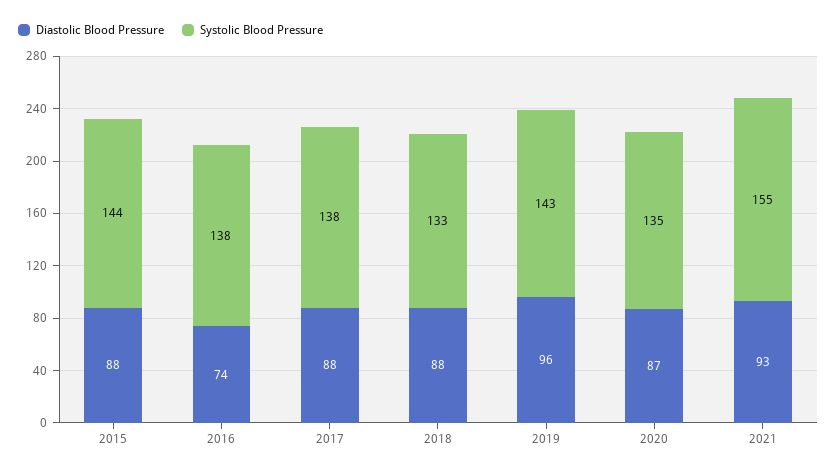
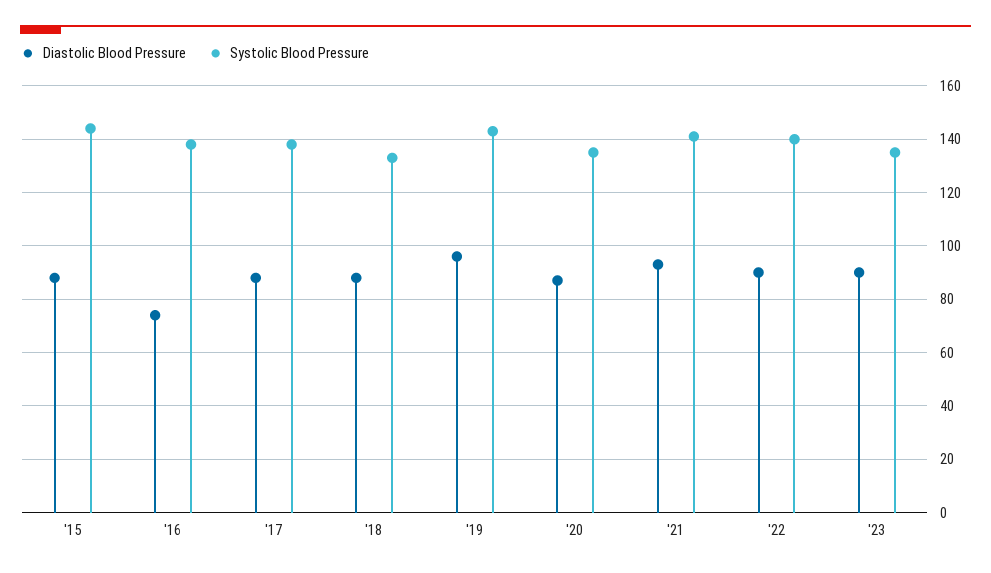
Systolic Blood Pressure, 2021: 155 -> 140
Diastolic Blood Pressure, '22: none -> 90
Systolic Blood Pressure, '22: none -> 140
Diastolic Blood Pressure, '23: none -> 90
Systolic Blood Pressure, '23: none -> 135

